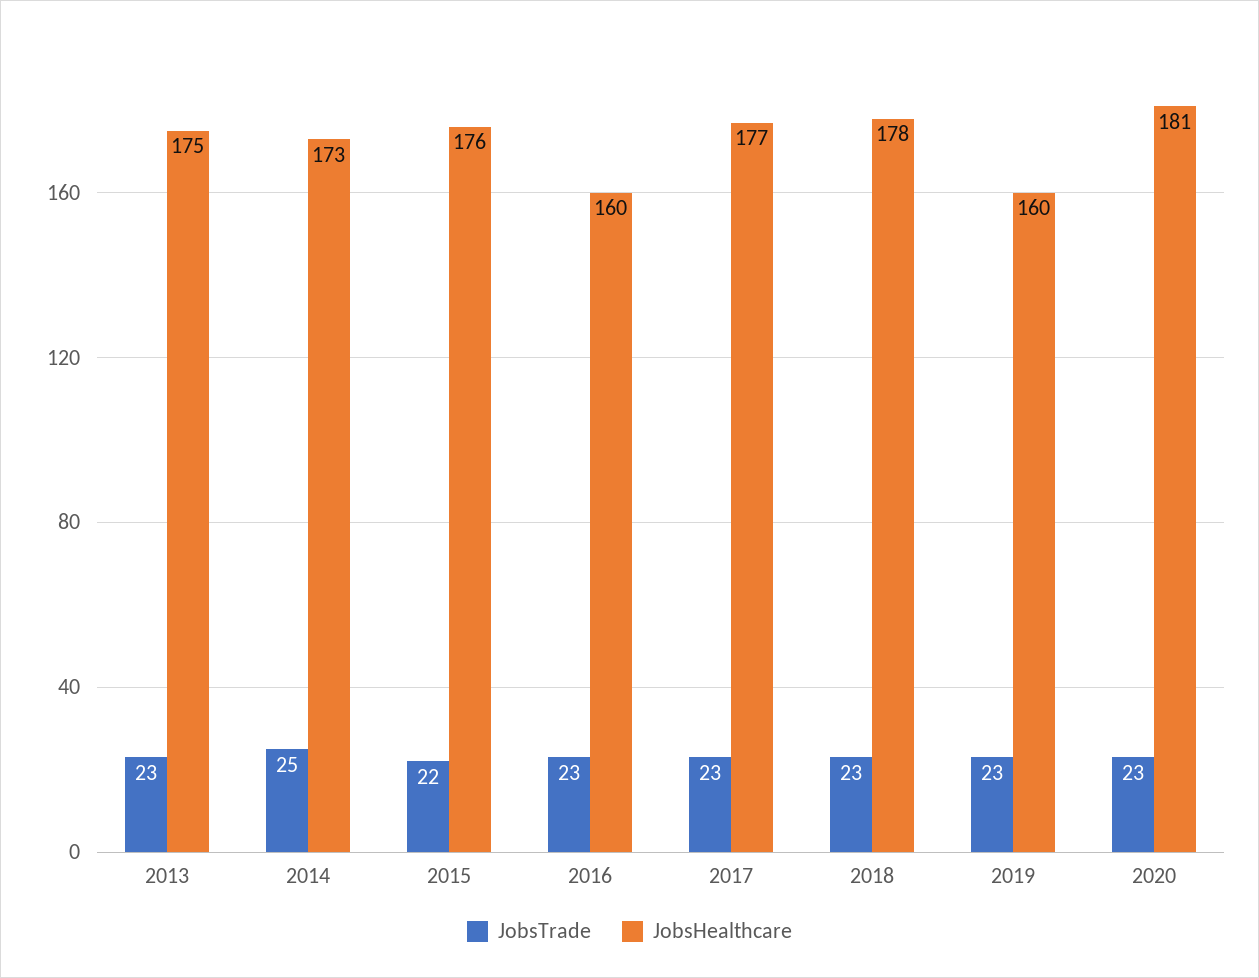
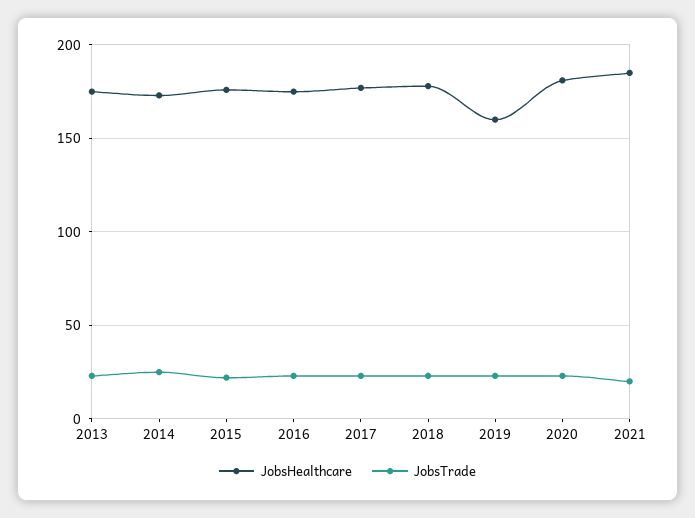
JobsHealthcare, 2016: 160 -> 175
JobsHealthcare, 2021: none -> 185
JobsTrade, 2021: none -> 20

